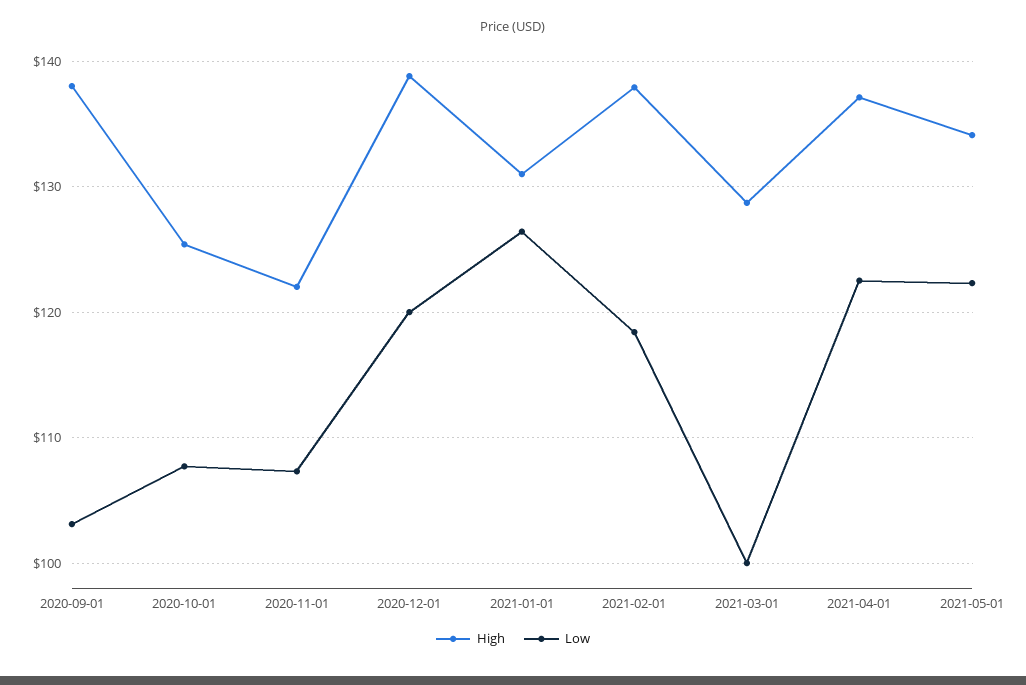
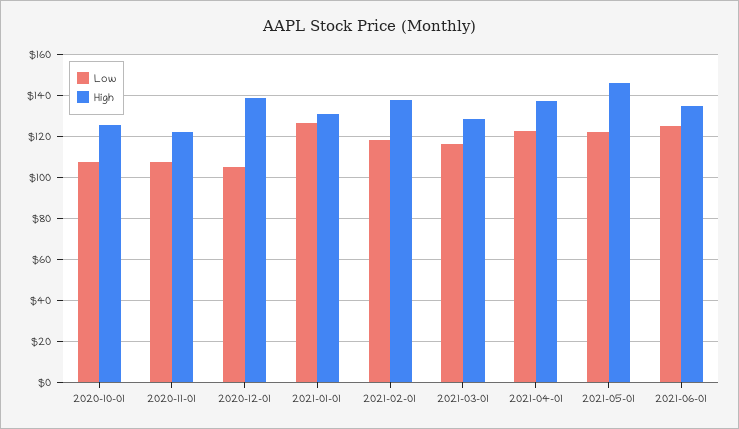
High, 2020-09-01: 138 -> none
Low, 2020-09-01: 103 -> none
Low, 2020-12-01: 120 -> 105
Low, 2021-03-01: 100 -> 115
High, 2021-05-01: 134 -> 145
Low, 2021-06-01: none -> 125
High, 2021-06-01: none -> 135

